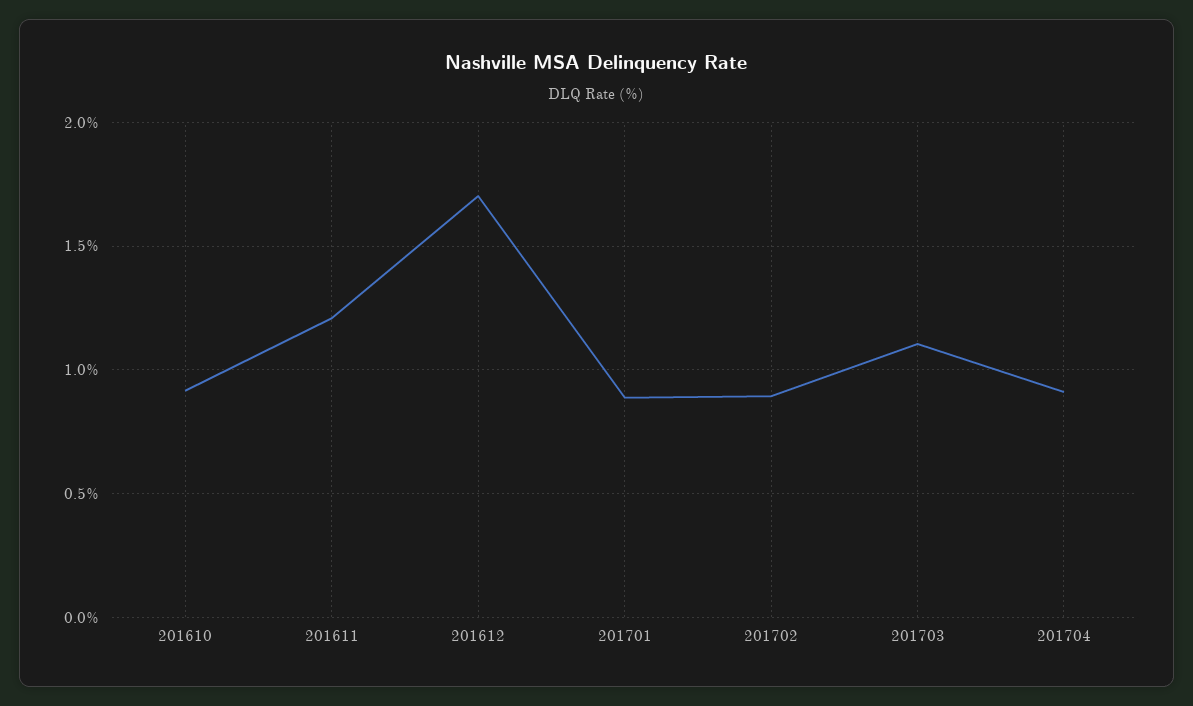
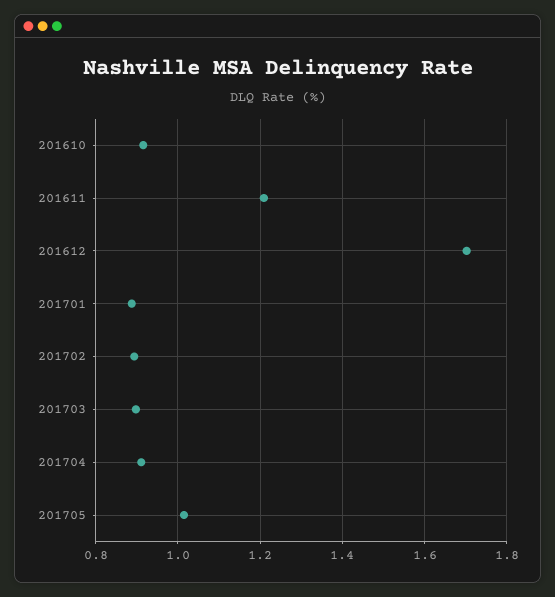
201703: 1.1 -> 0.9
201705: none -> 1.02

